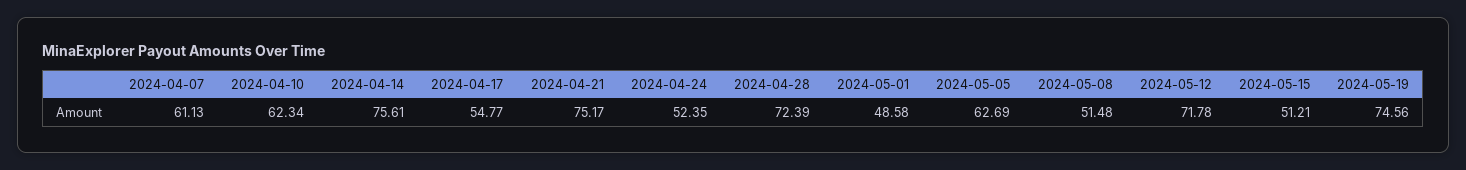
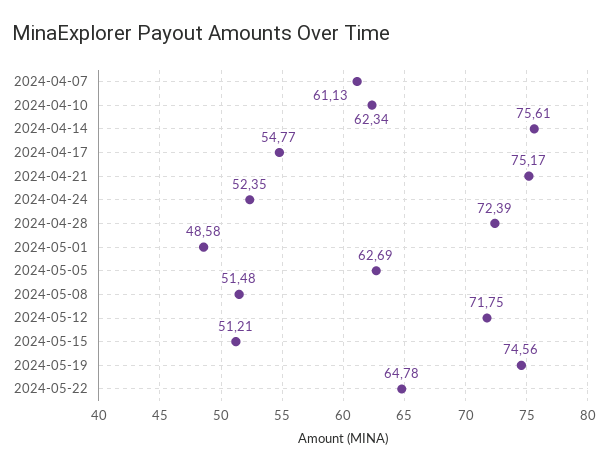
2024-05-12: 71.78 -> 71.75
2024-05-22: none -> 64.78

